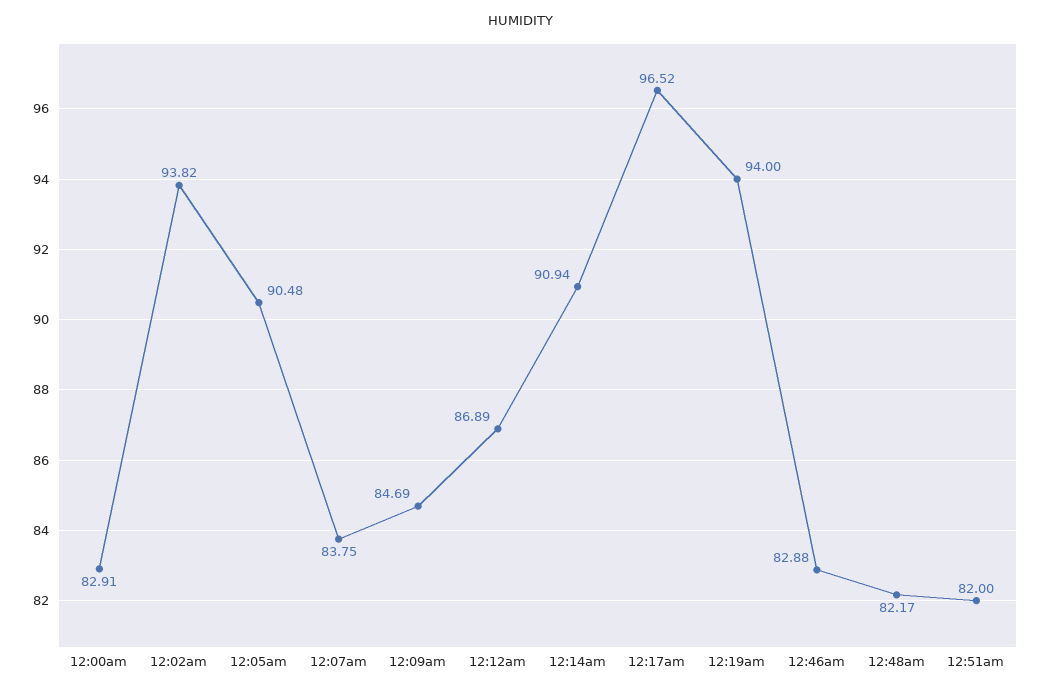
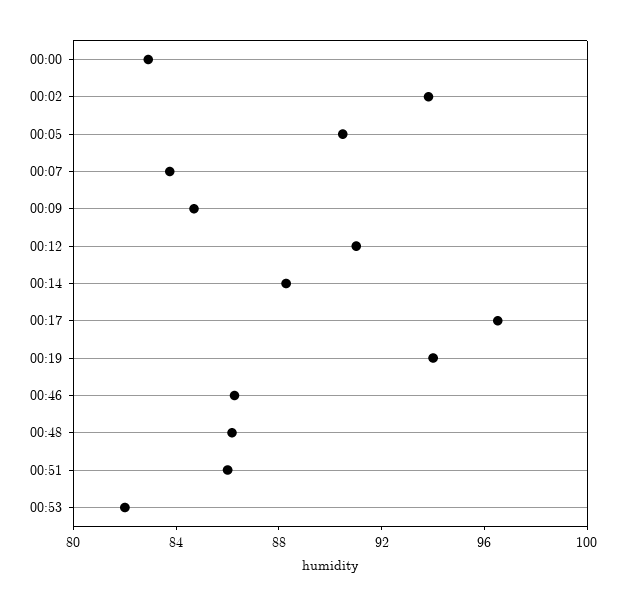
12:12am: 86.89 -> 91
12:14am: 90.94 -> 88
12:46am: 82.88 -> 86
12:48am: 82.17 -> 86
12:51am: 82 -> 86
00:53: none -> 82

